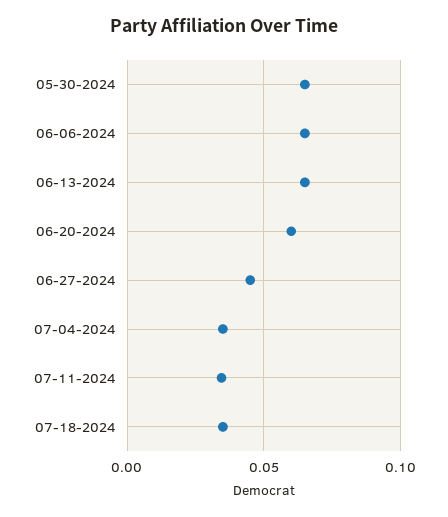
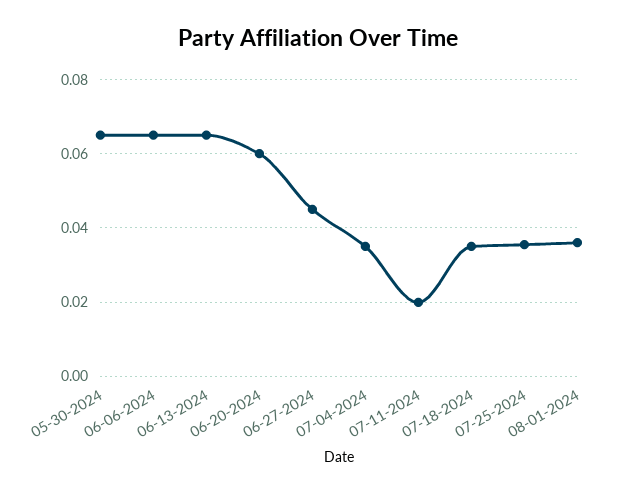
07-11-2024: 0.035 -> 0.02
07-25-2024: none -> 0.036
08-01-2024: none -> 0.036

